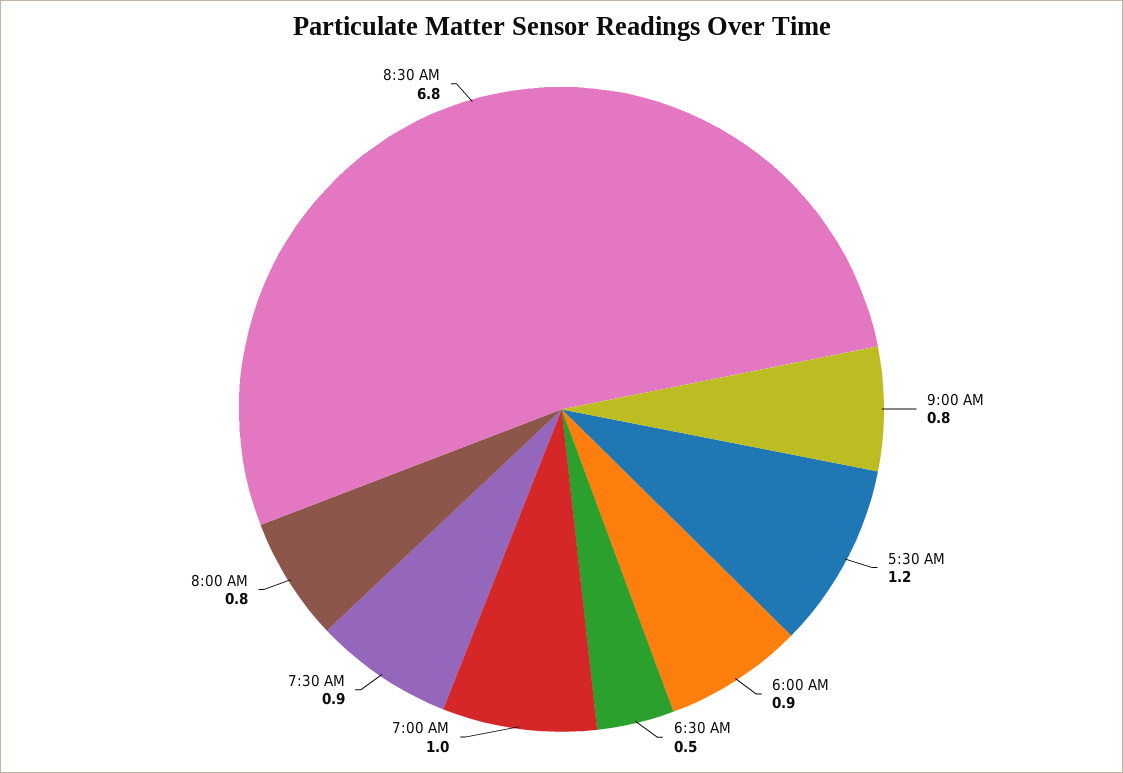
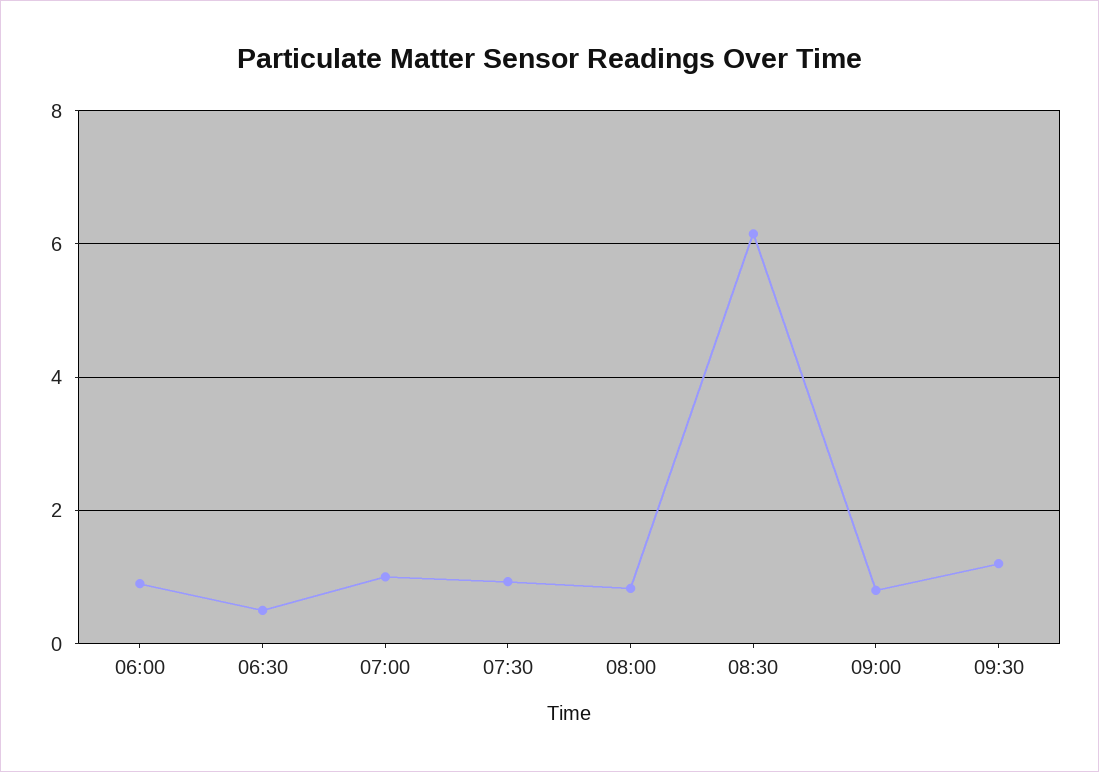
5:30 AM: 1.2 -> none
8:30 AM: 6.8 -> 6.2
09:30: none -> 1.2

